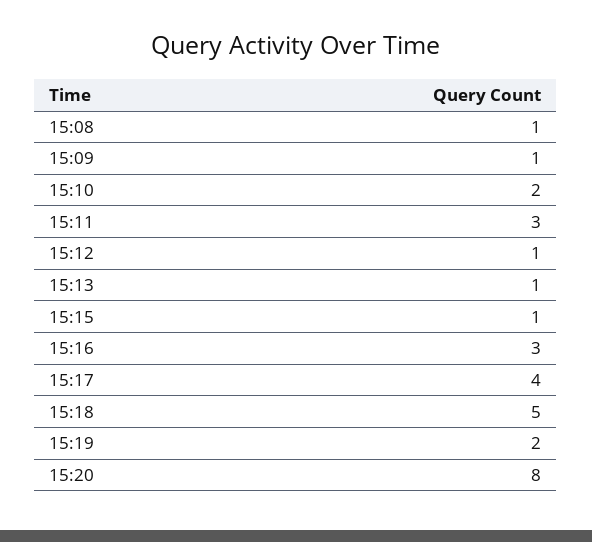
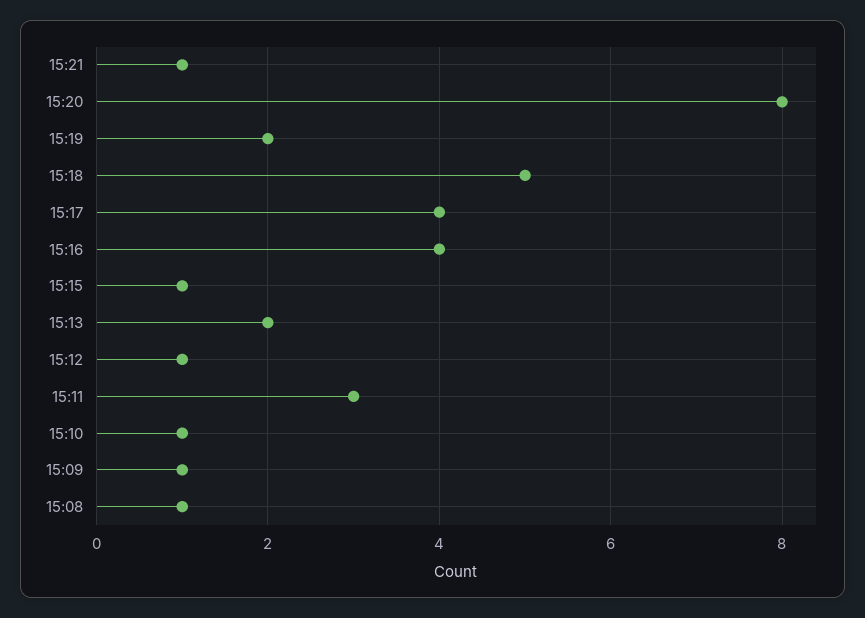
15:10: 2 -> 1
15:13: 1 -> 2
15:16: 3 -> 4
15:21: none -> 1

